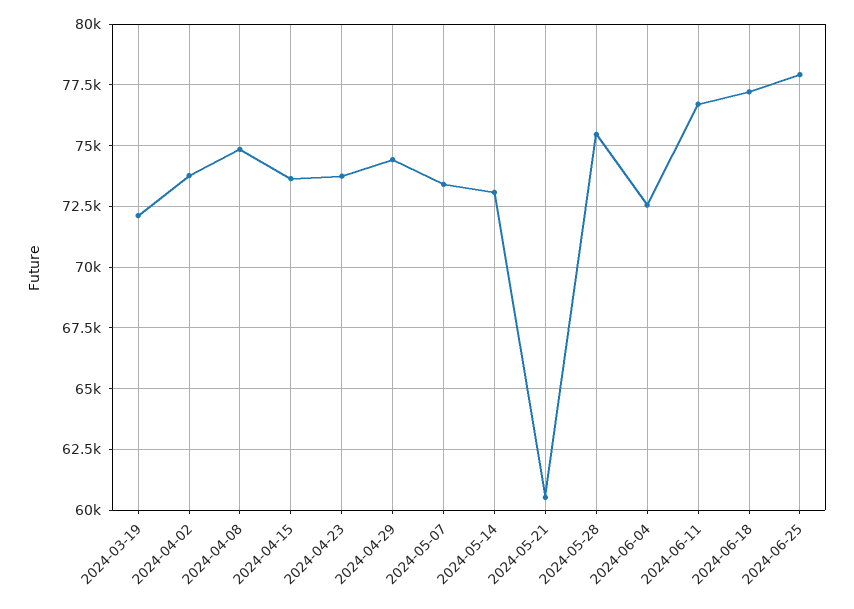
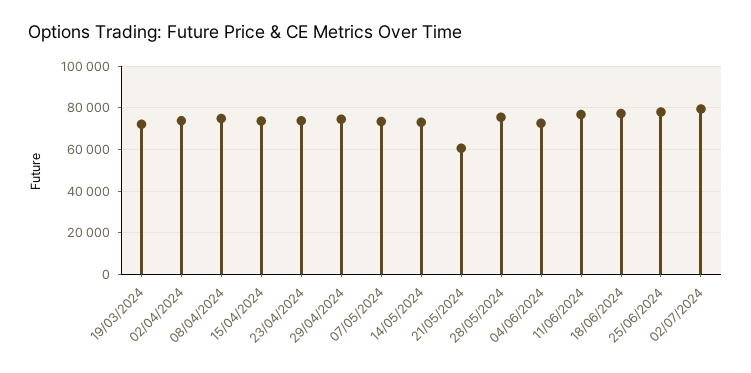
02/07/2024: none -> 80000

